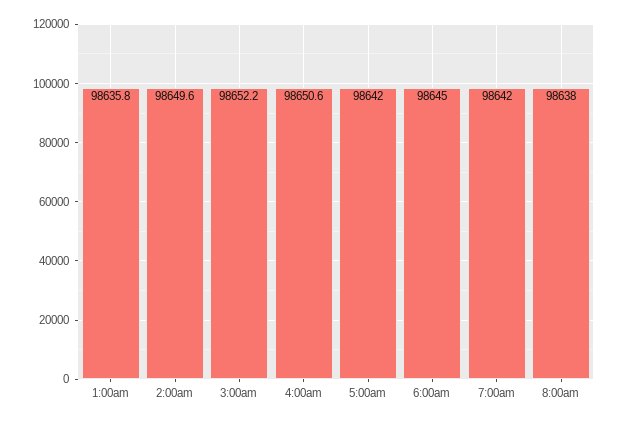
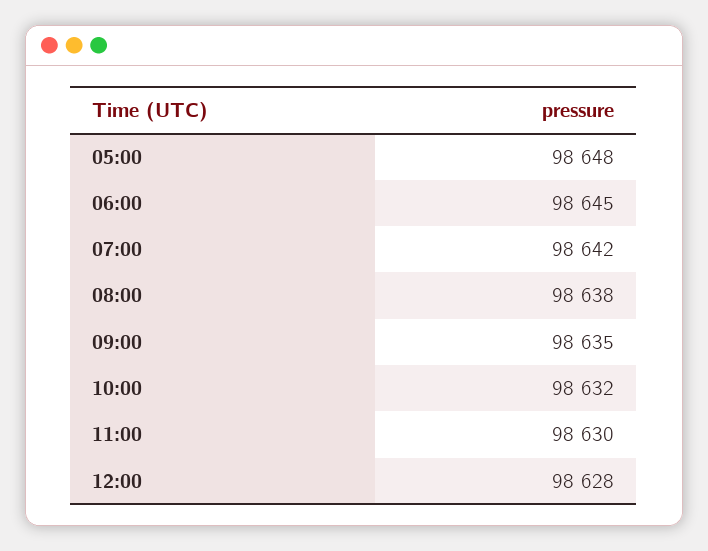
1:00am: 98635.8 -> none
2:00am: 98649.6 -> none
3:00am: 98652.2 -> none
4:00am: 98650.6 -> none
5:00am: 98642 -> 98648
09:00: none -> 98635
10:00: none -> 98632
11:00: none -> 98630
12:00: none -> 98628

